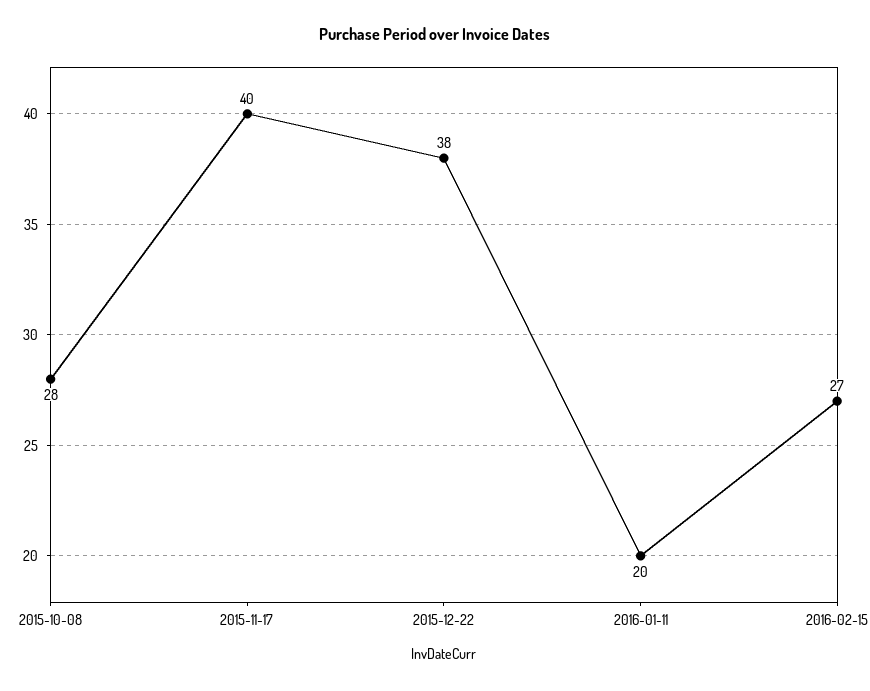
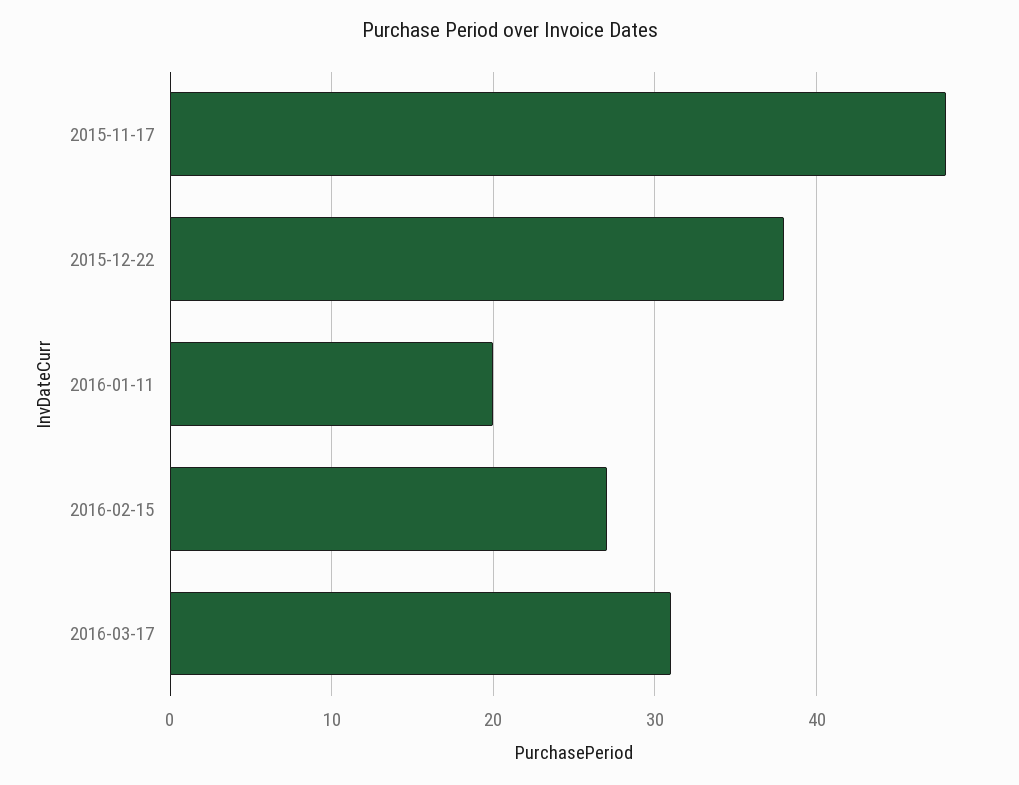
2015-10-08: 28 -> none
2015-11-17: 40 -> 48
2016-03-17: none -> 31

